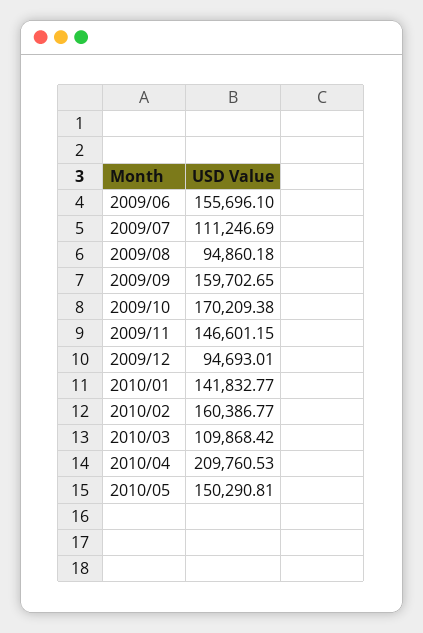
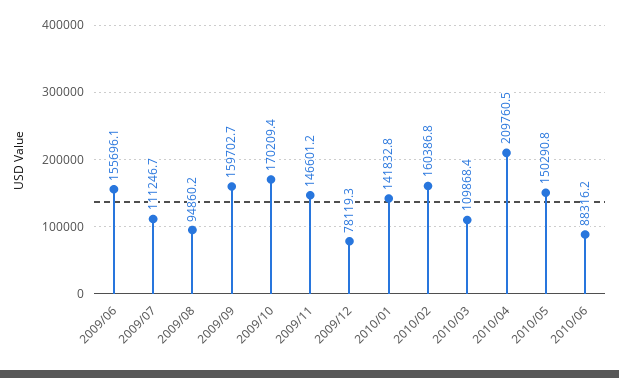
2009/12: 94693.01 -> 78119.3
2010/06: none -> 88316.2

